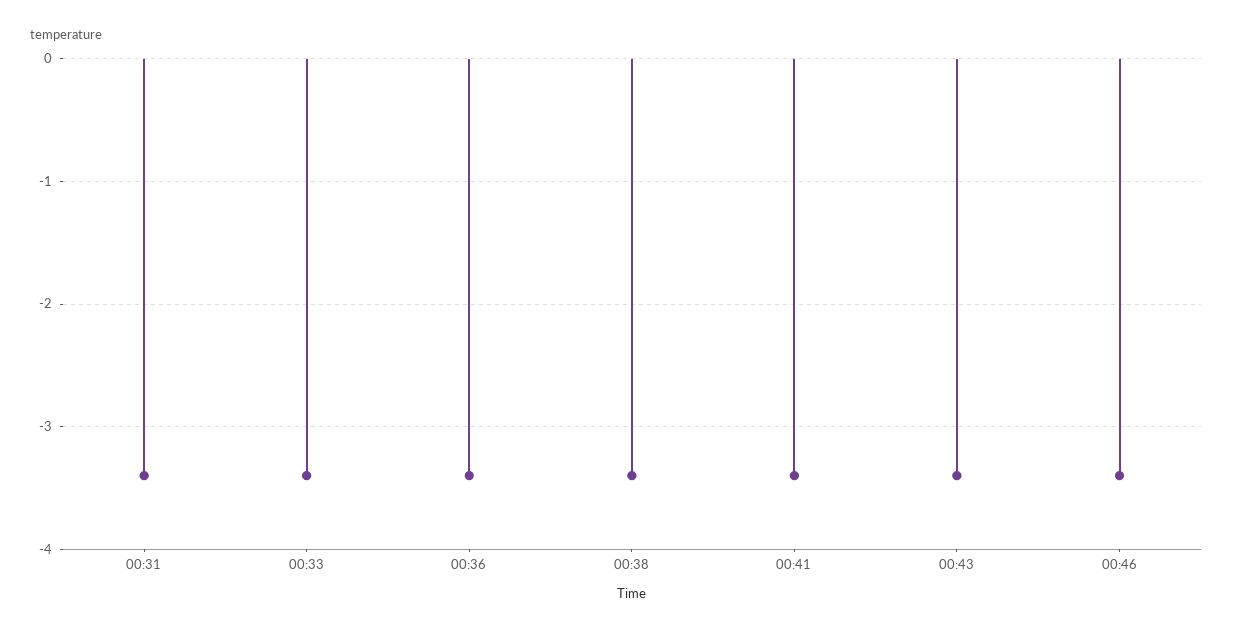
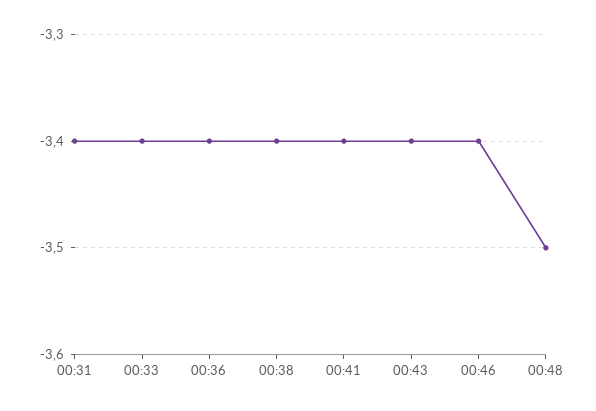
00:48: none -> -3.5

